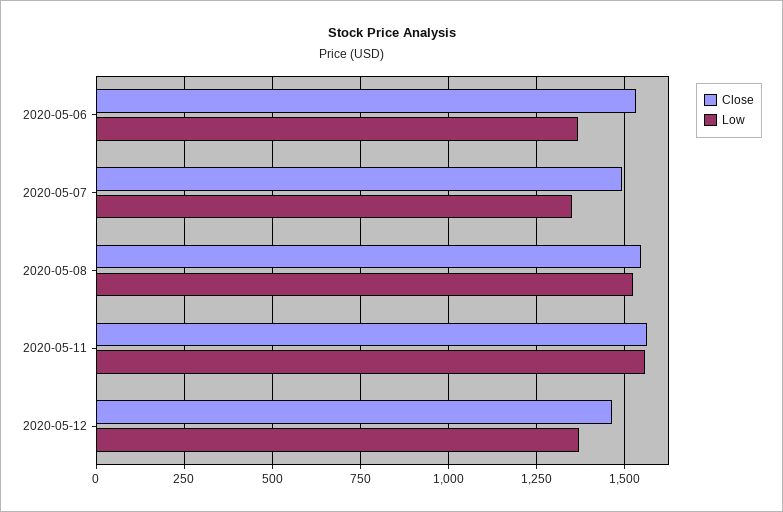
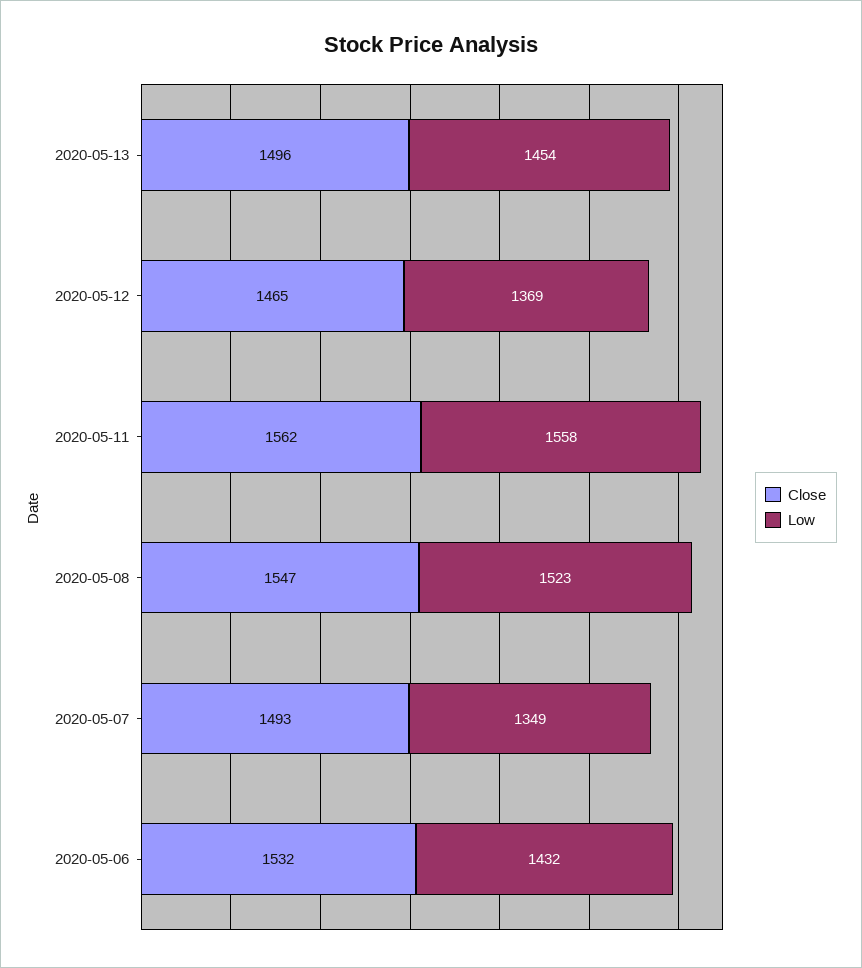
Low, 2020-05-06: 1375 -> 1432
Close, 2020-05-13: none -> 1496
Low, 2020-05-13: none -> 1454

